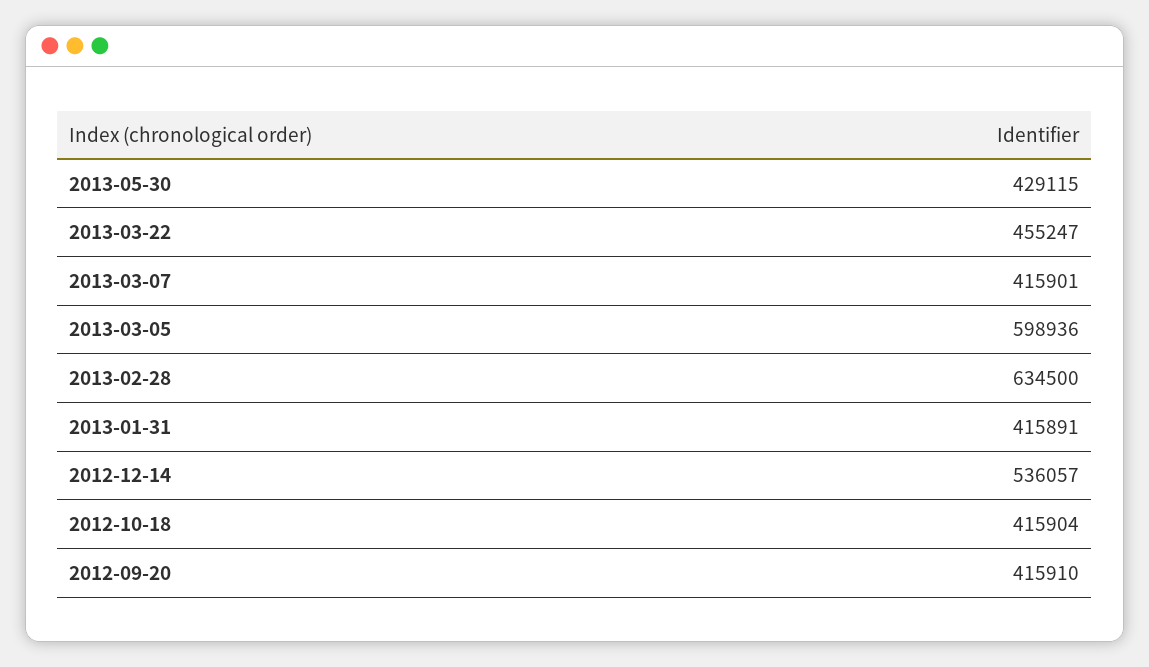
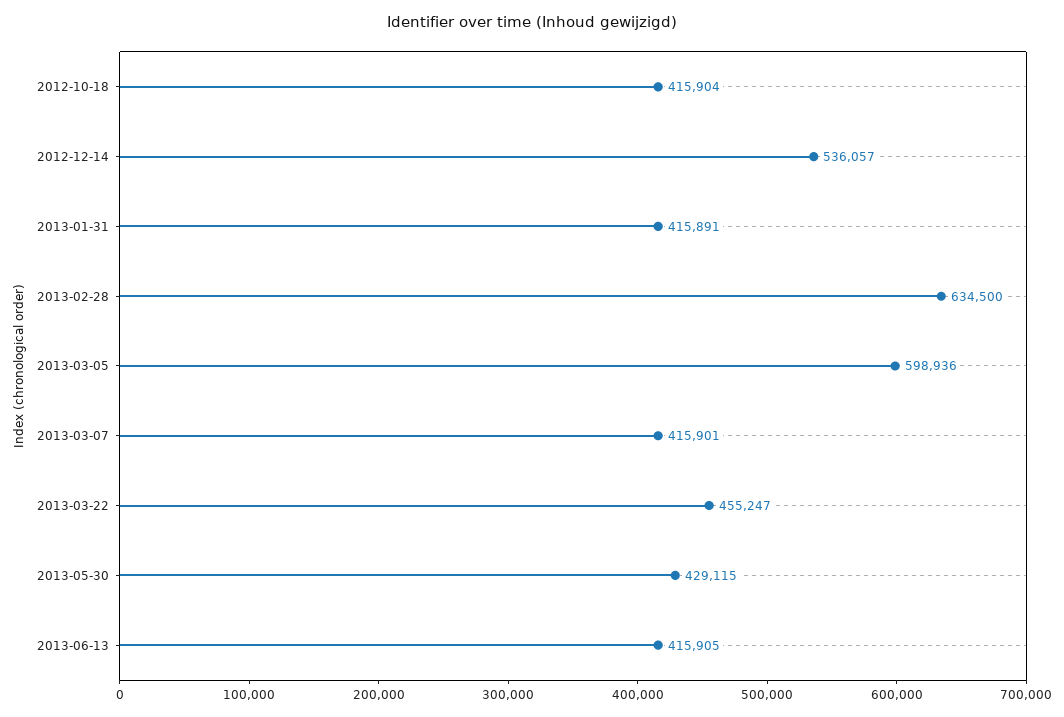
2012-09-20: 415910 -> none
2013-06-13: none -> 415905

